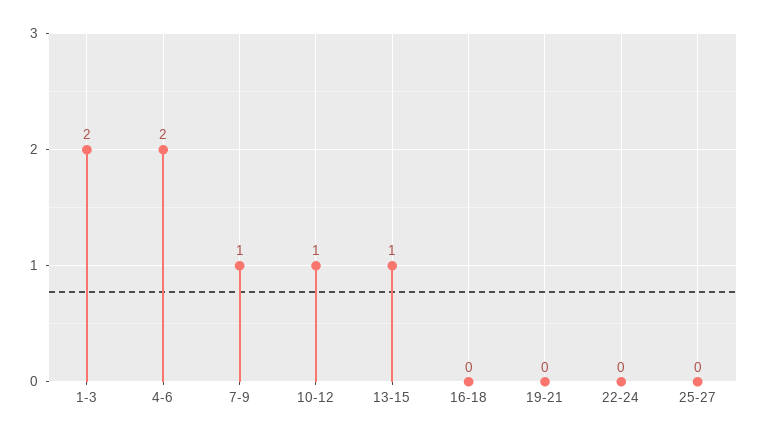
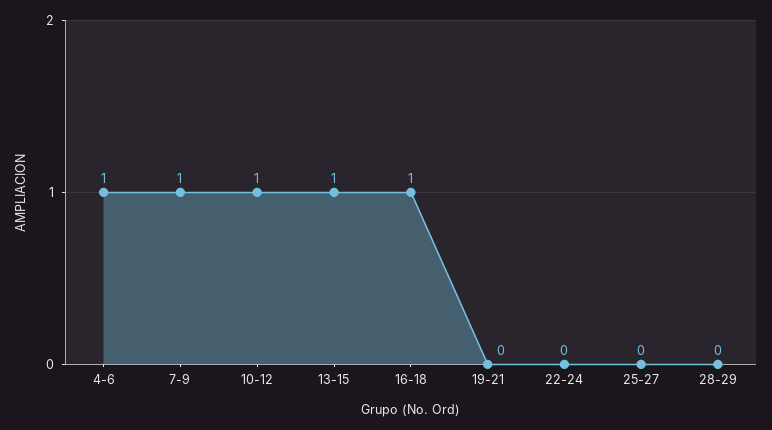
1-3: 2 -> none
4-6: 2 -> 1
16-18: 0 -> 1
28-29: none -> 0

